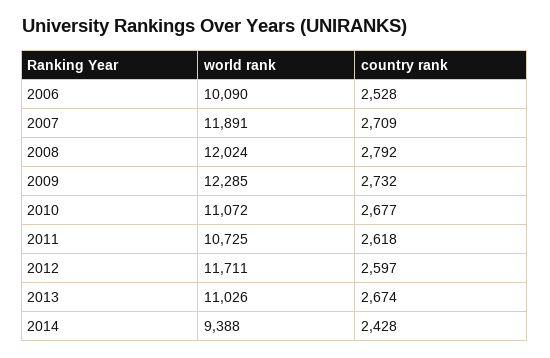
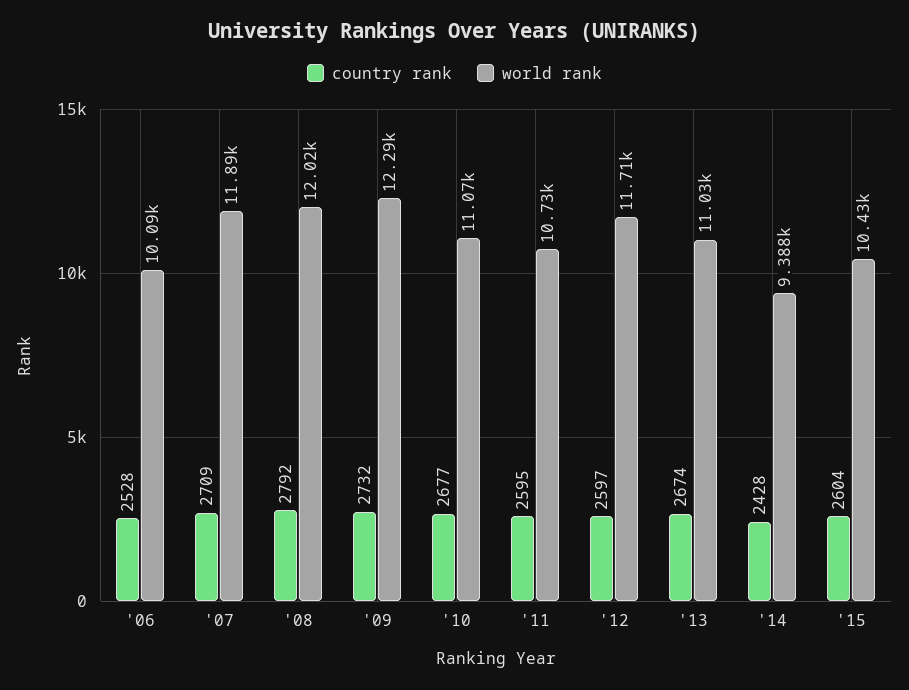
country rank, 2011: 2618 -> 2595
country rank, '15: none -> 2604
world rank, '15: none -> 10430

